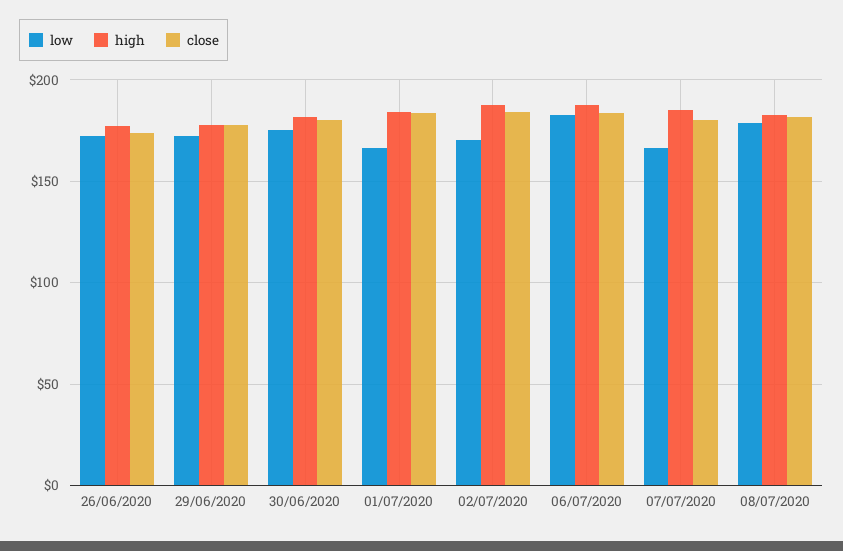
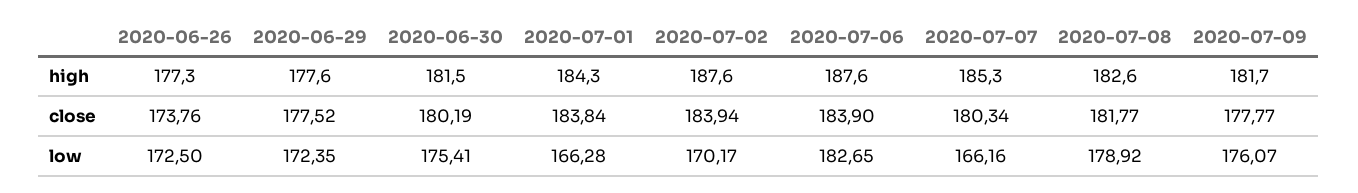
high, 2020-07-09: none -> 181.7
close, 2020-07-09: none -> 177.77
low, 2020-07-09: none -> 176.07

